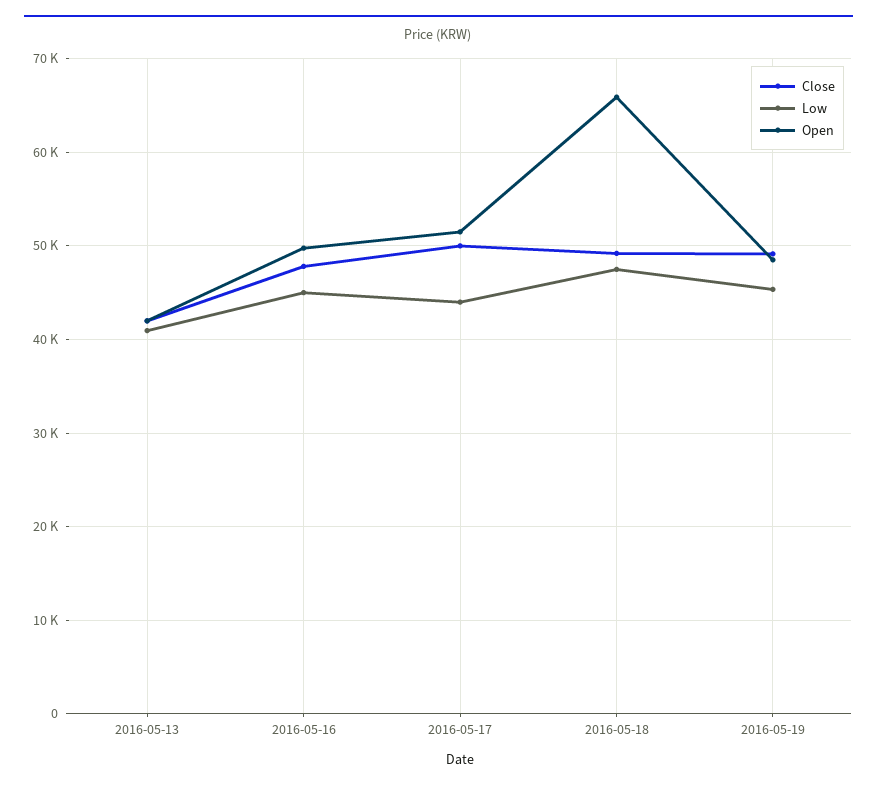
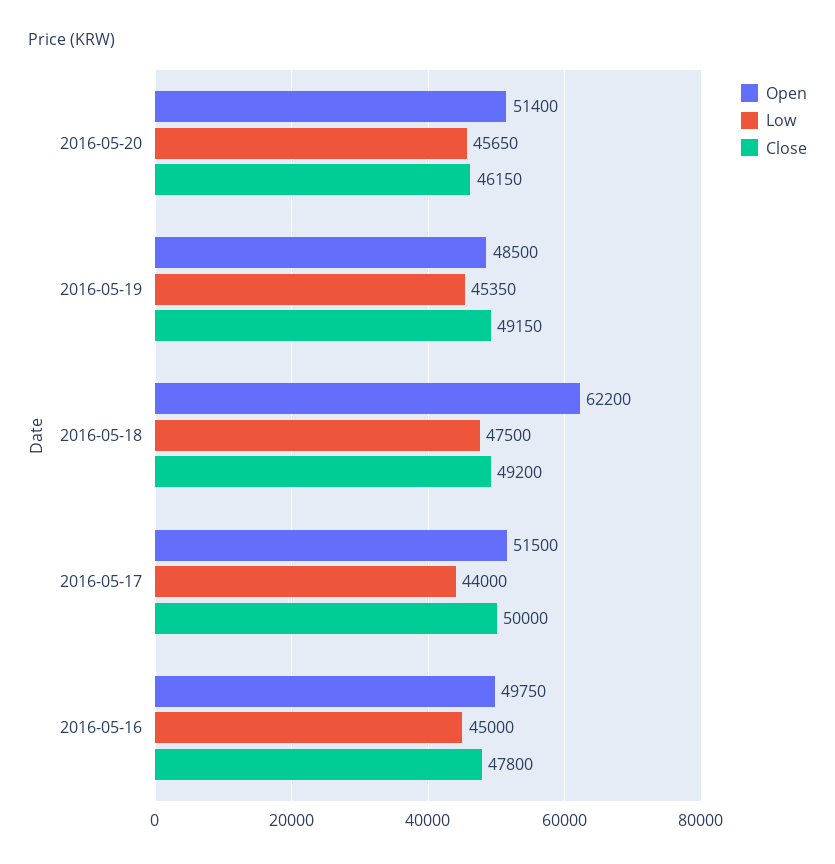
Close, 2016-05-13: 42000 -> none
Low, 2016-05-13: 41000 -> none
Open, 2016-05-13: 42000 -> none
Open, 2016-05-18: 66000 -> 62200
Open, 2016-05-20: none -> 51400
Low, 2016-05-20: none -> 45650
Close, 2016-05-20: none -> 46150

